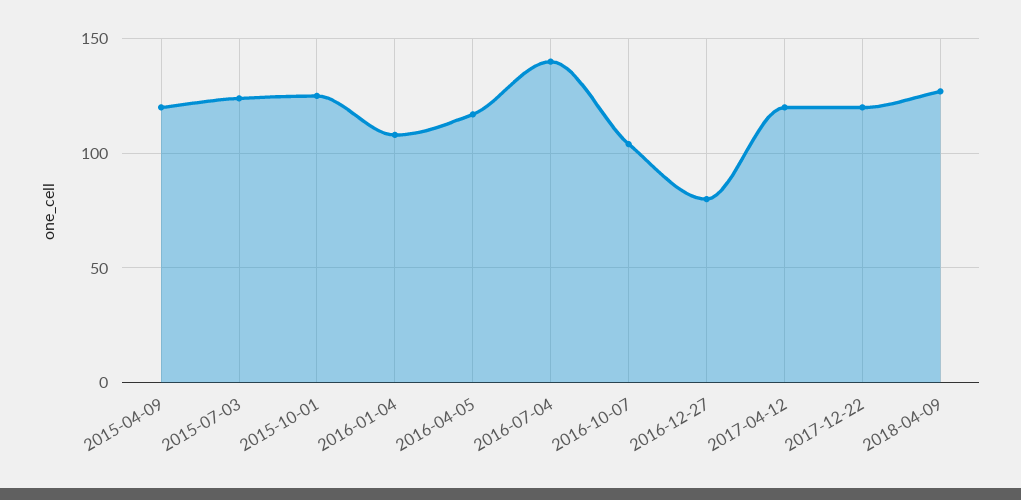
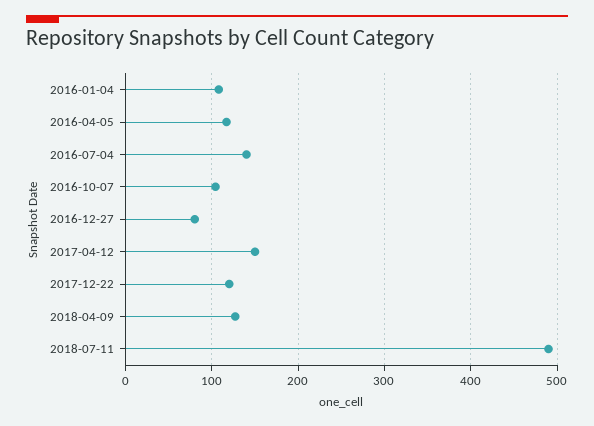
2015-04-09: 120 -> none
2015-07-03: 125 -> none
2015-10-01: 125 -> none
2017-04-12: 120 -> 150
2018-07-11: none -> 490

